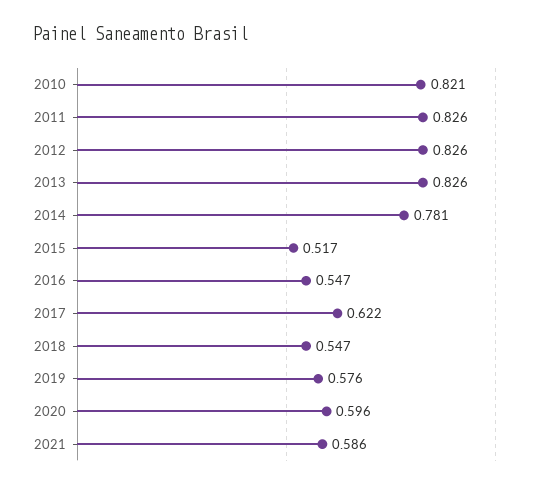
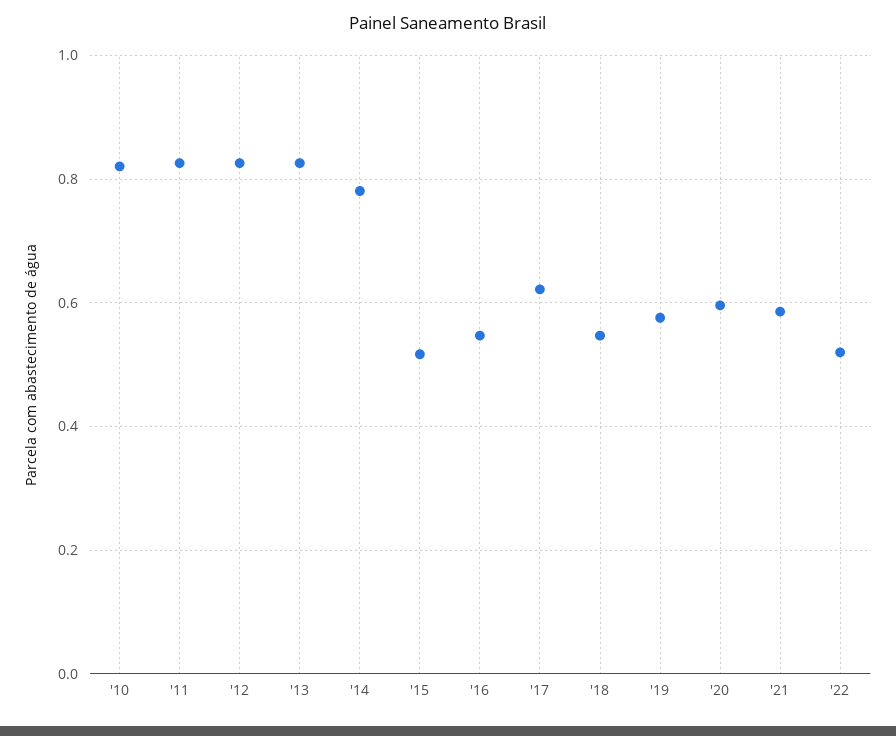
'22: none -> 0.52

